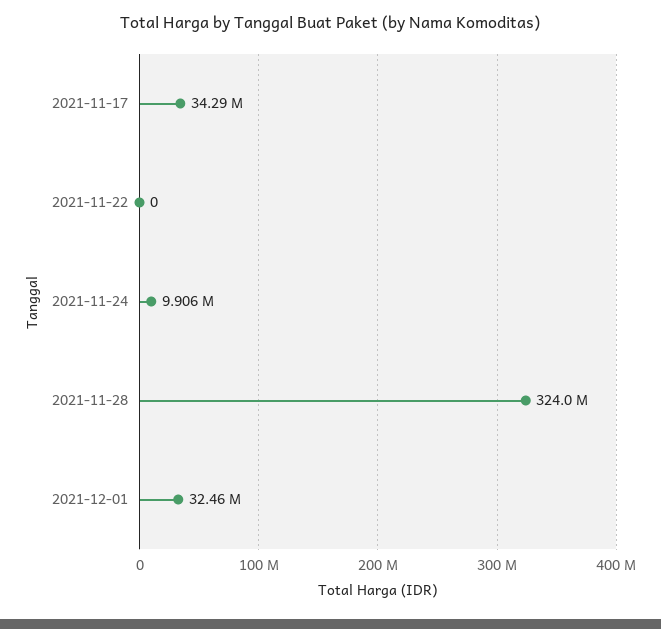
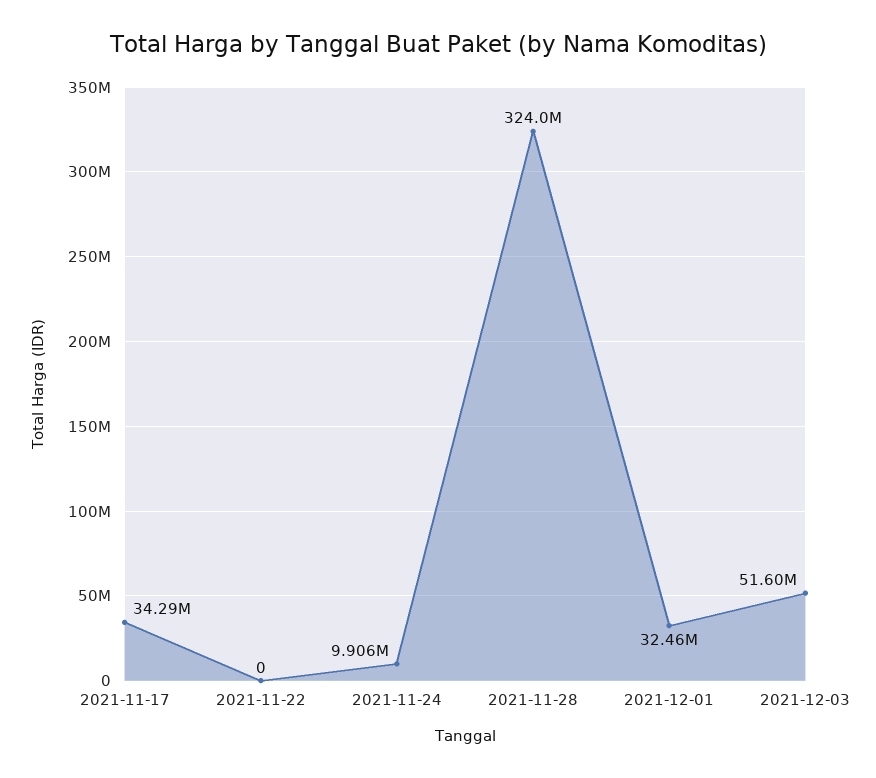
2021-12-03: none -> 51600000

